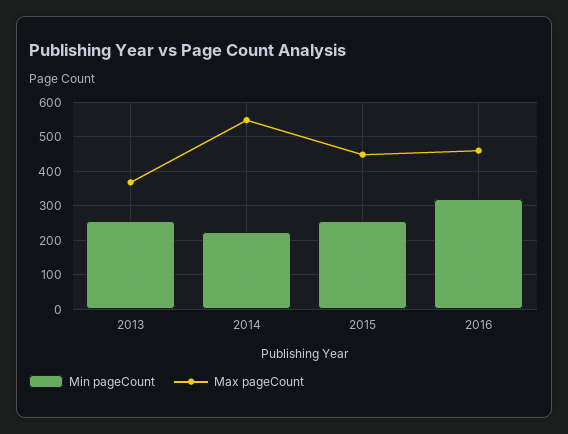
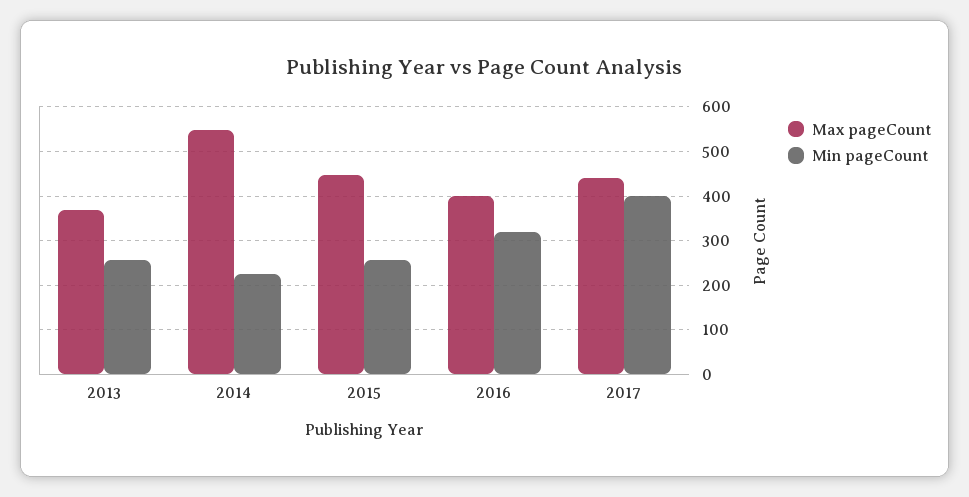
Max pageCount, 2016: 460 -> 400
Max pageCount, 2017: none -> 440
Min pageCount, 2017: none -> 400

